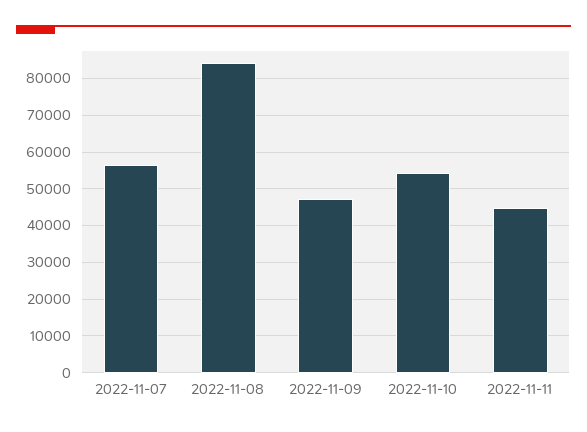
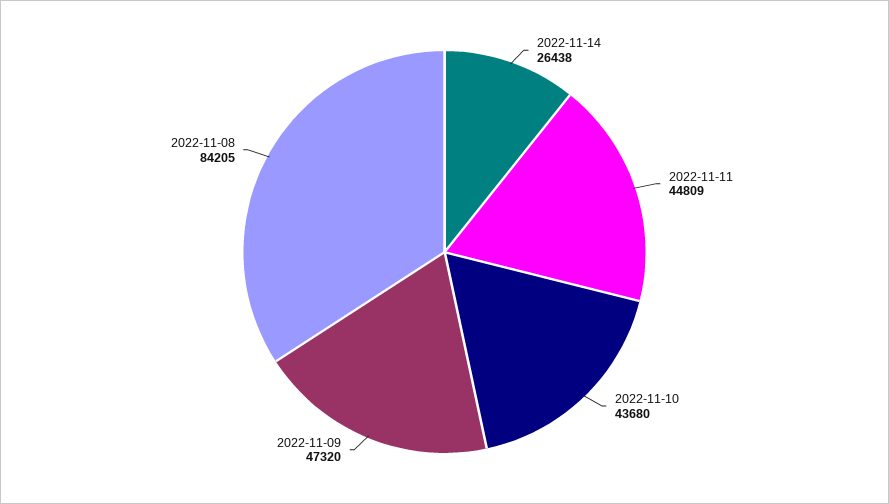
2022-11-07: 56000 -> none
2022-11-10: 54000 -> 43680
2022-11-14: none -> 26438

